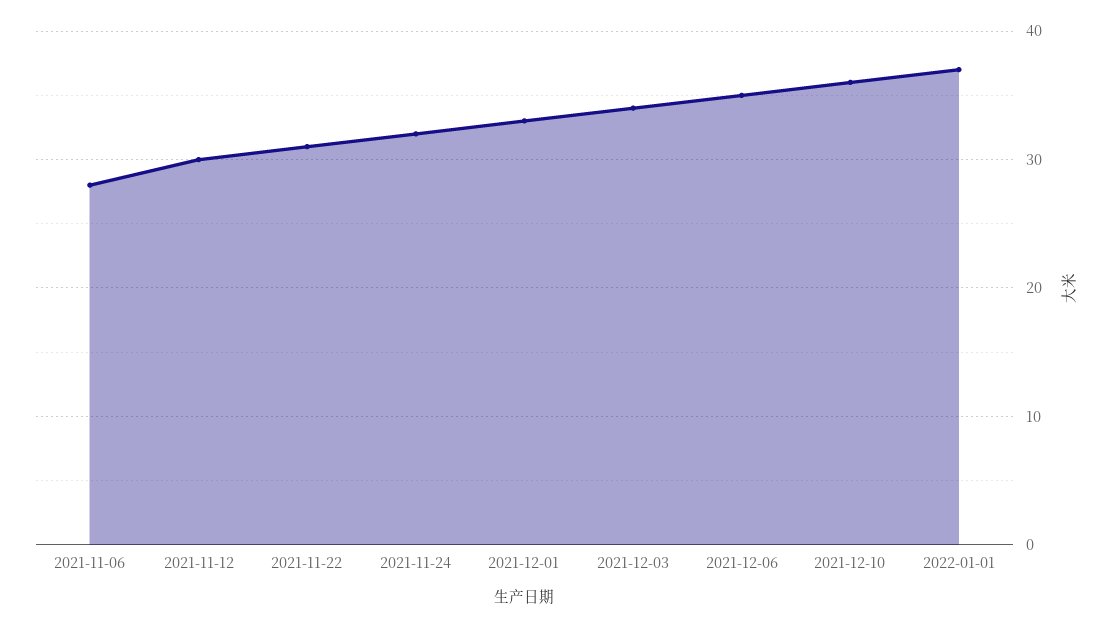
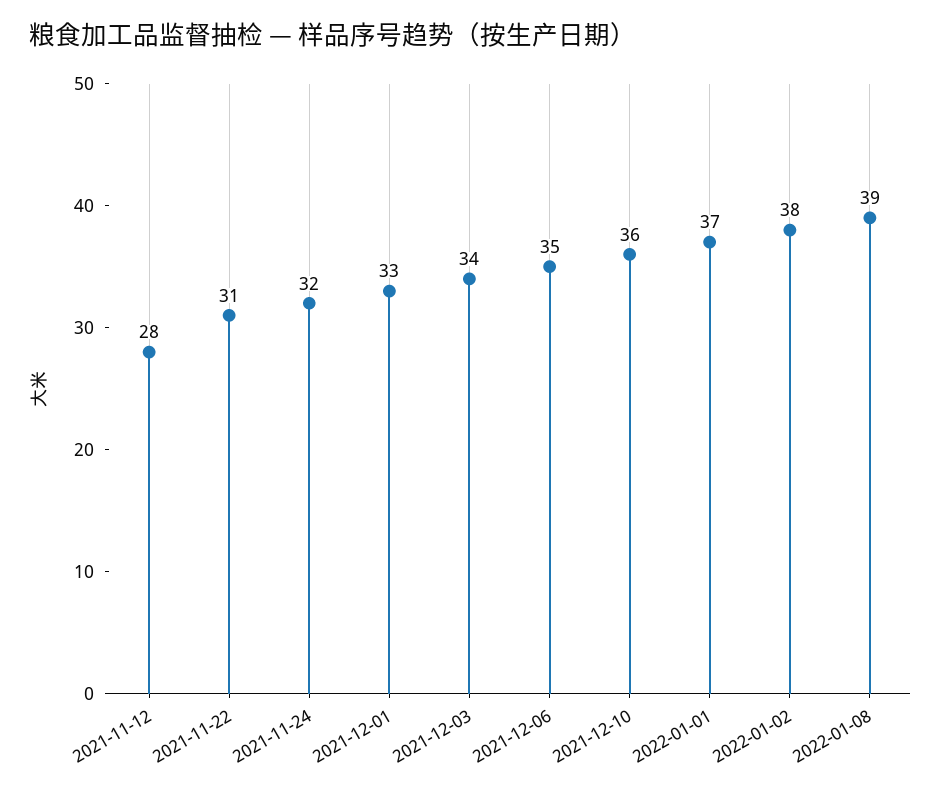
2021-11-06: 28 -> none
2021-11-12: 30 -> 28
2022-01-02: none -> 38
2022-01-08: none -> 39

